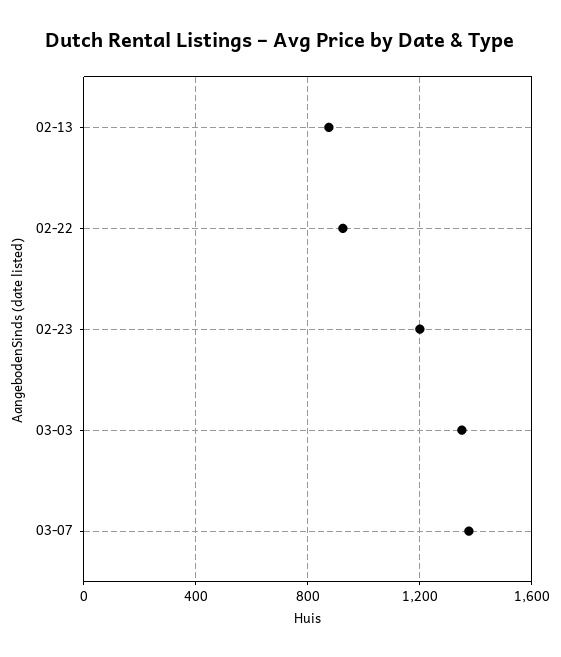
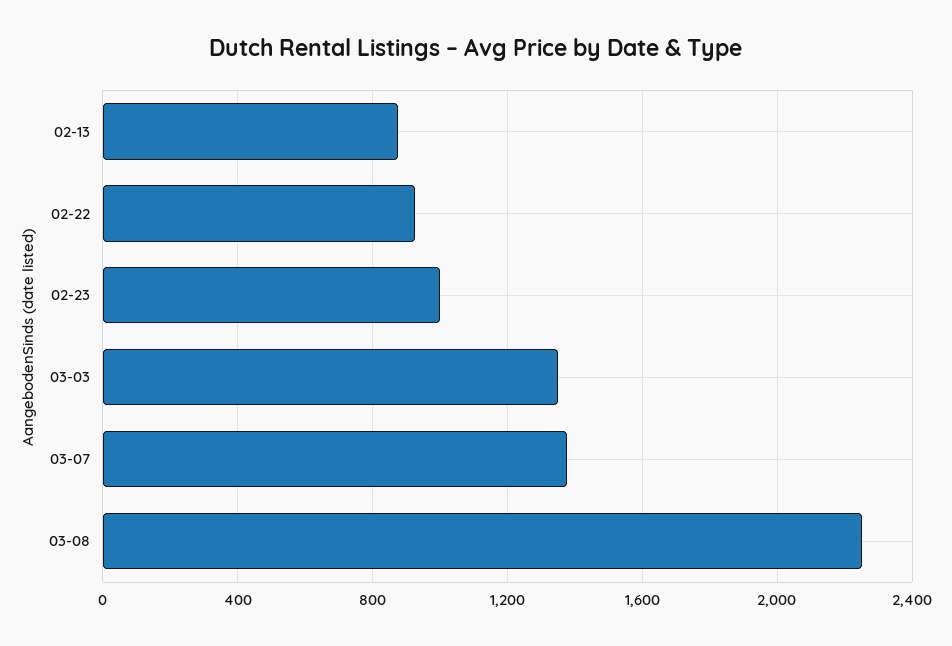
02-23: 1200 -> 1000
03-08: none -> 2250

